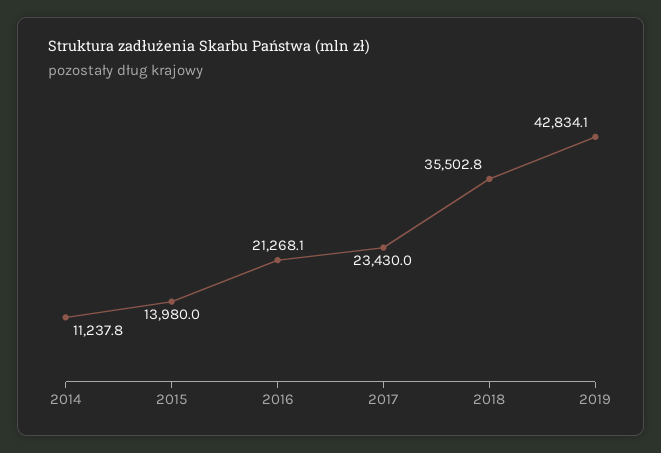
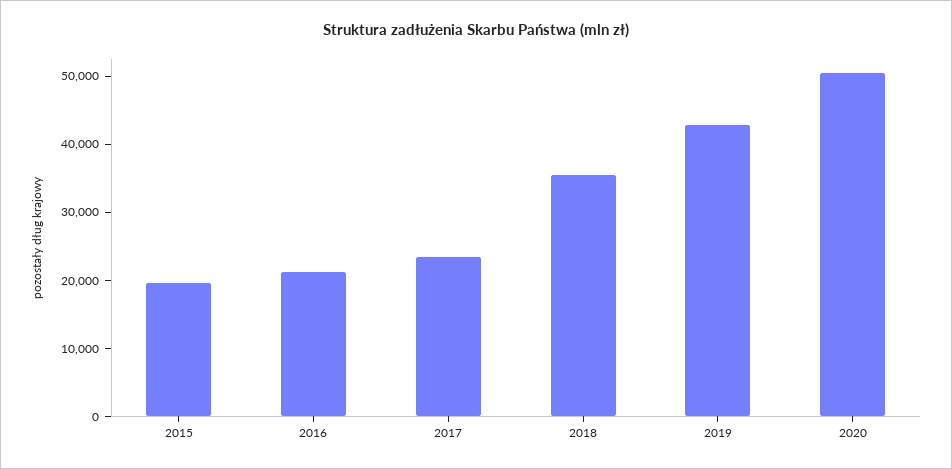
2014: 11237.8 -> none
2015: 13980 -> 20000
2020: none -> 50000

